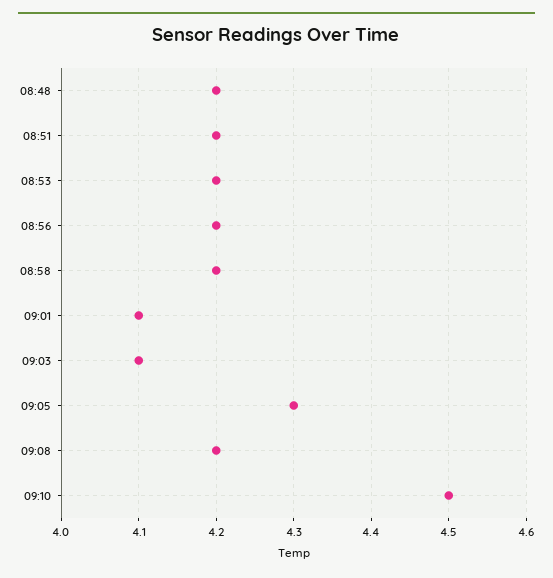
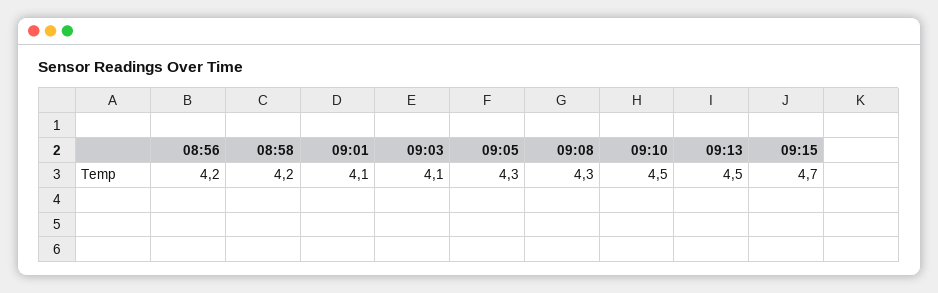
08:48: 4.2 -> none
08:51: 4.2 -> none
08:53: 4.2 -> none
09:08: 4.2 -> 4.3
09:13: none -> 4.5
09:15: none -> 4.7

